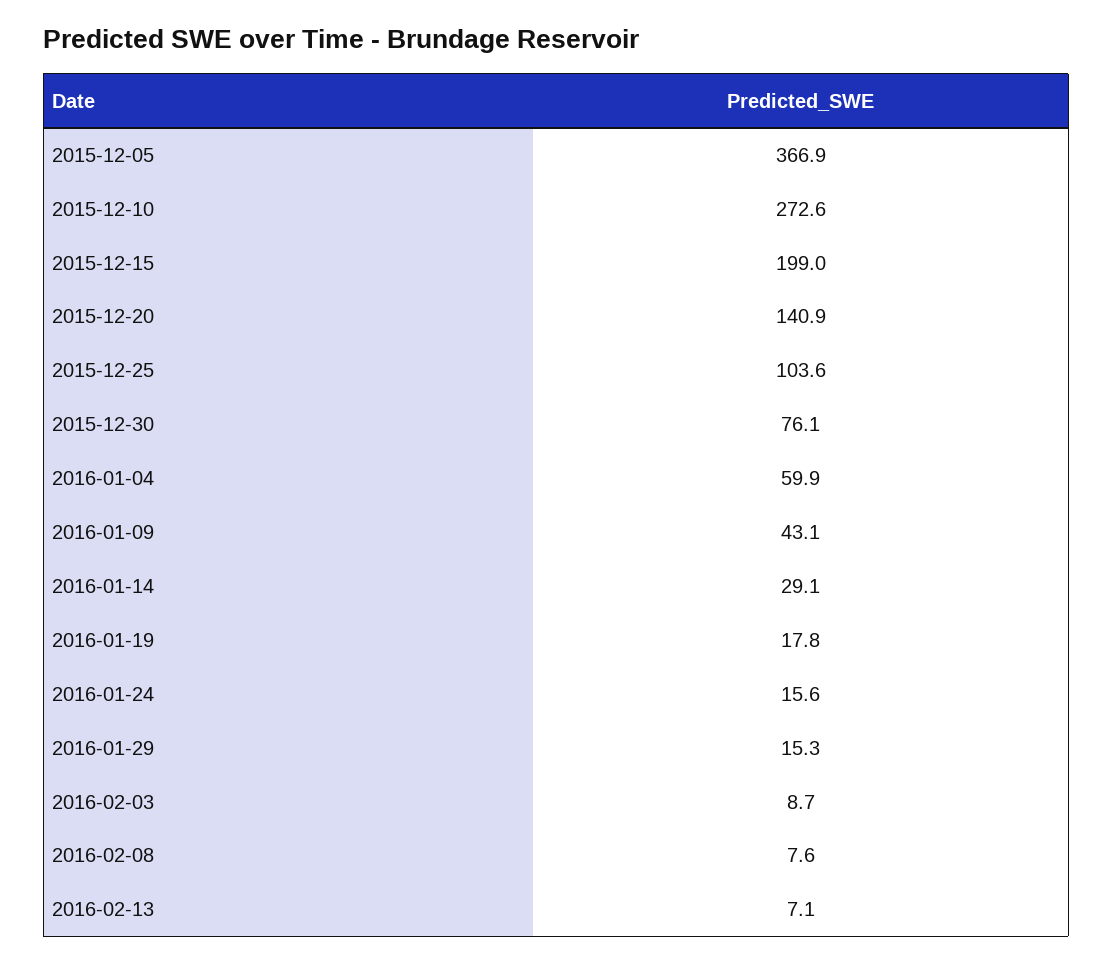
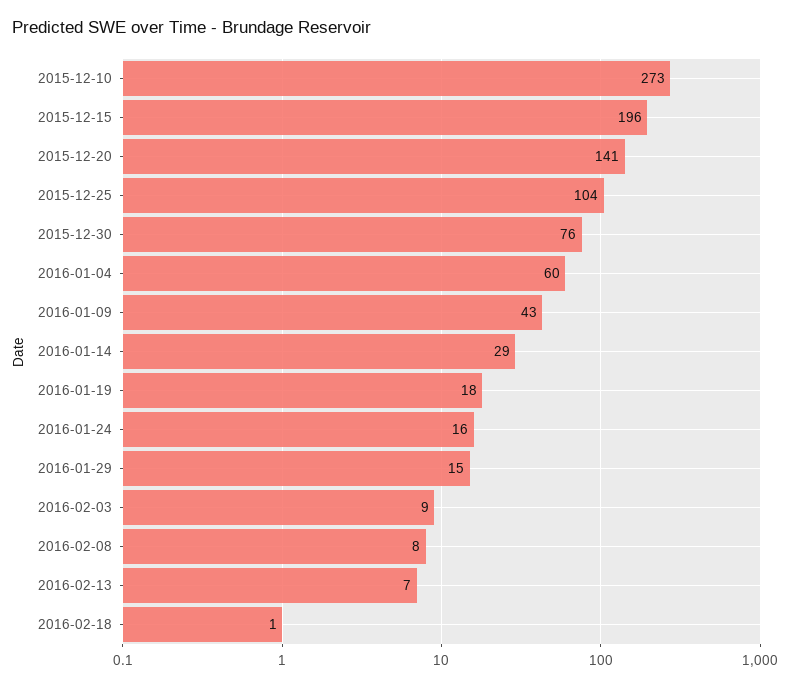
2015-12-05: 366.9 -> none
2015-12-15: 199 -> 196
2016-02-18: none -> 1

